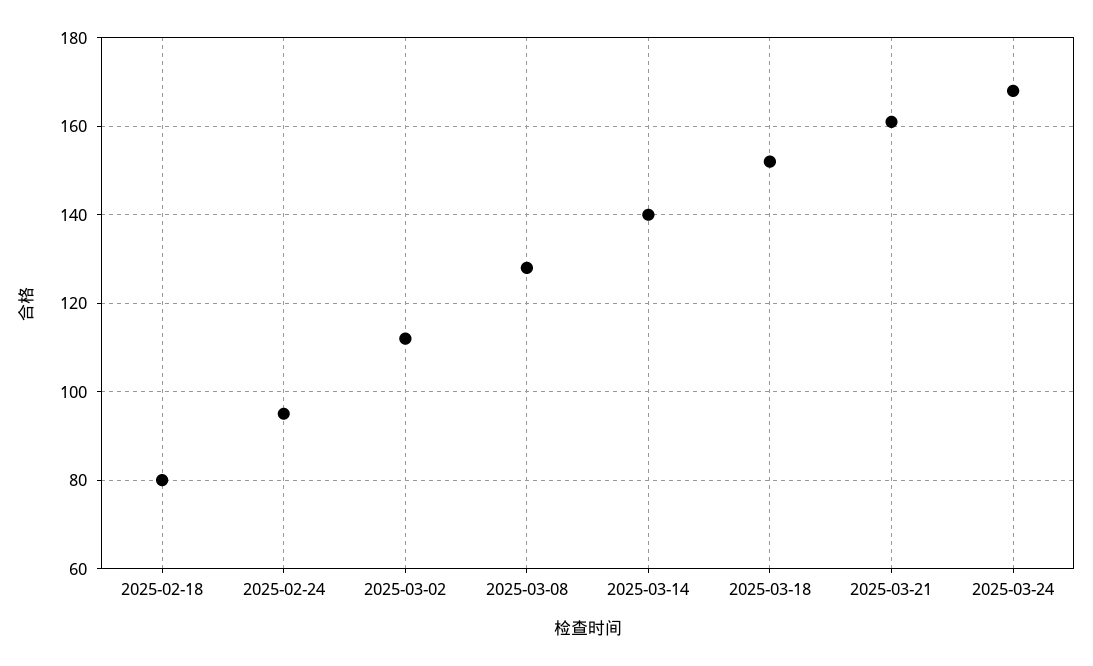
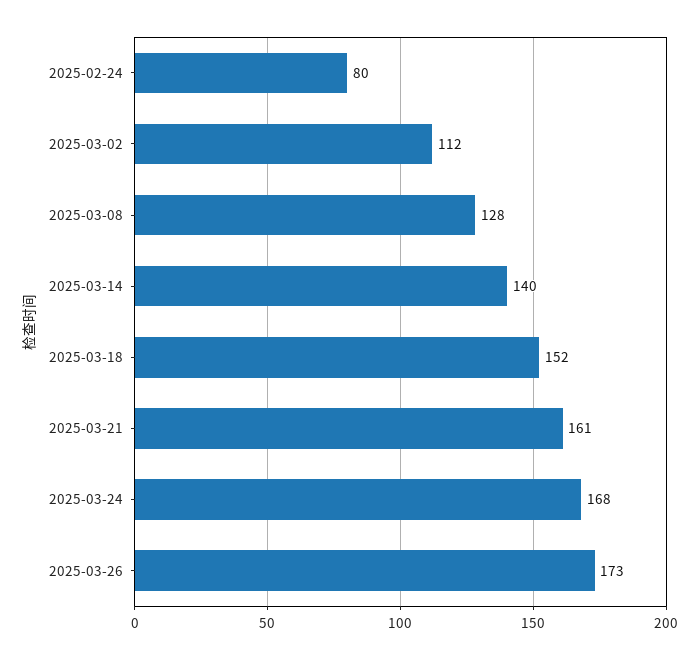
2025-02-18: 80 -> none
2025-02-24: 95 -> 80
2025-03-26: none -> 173

